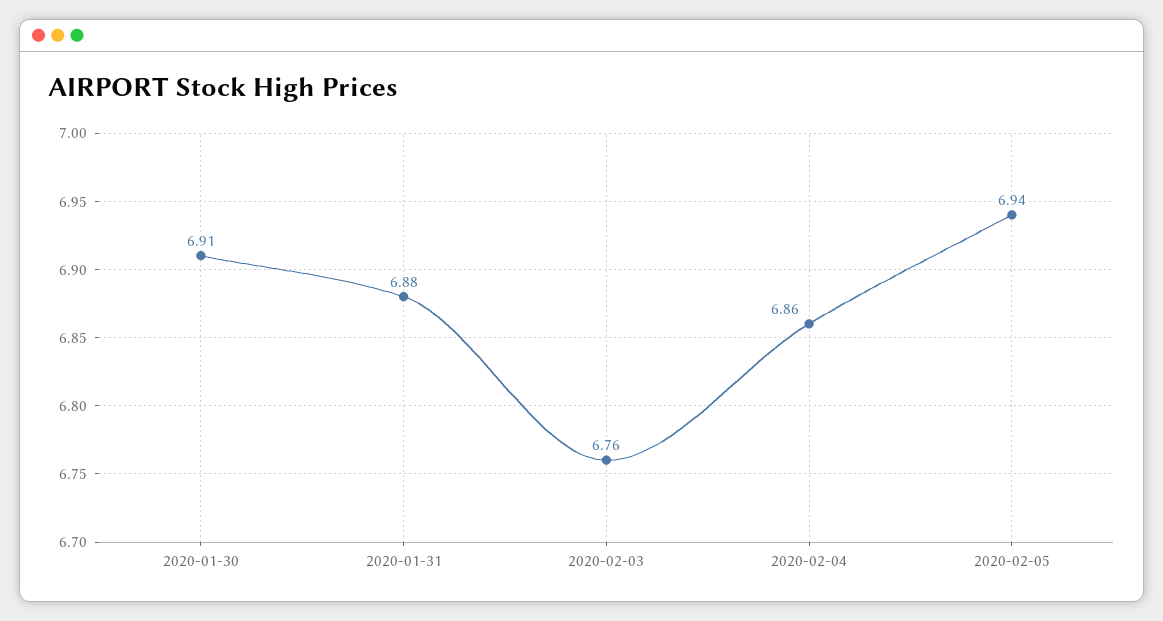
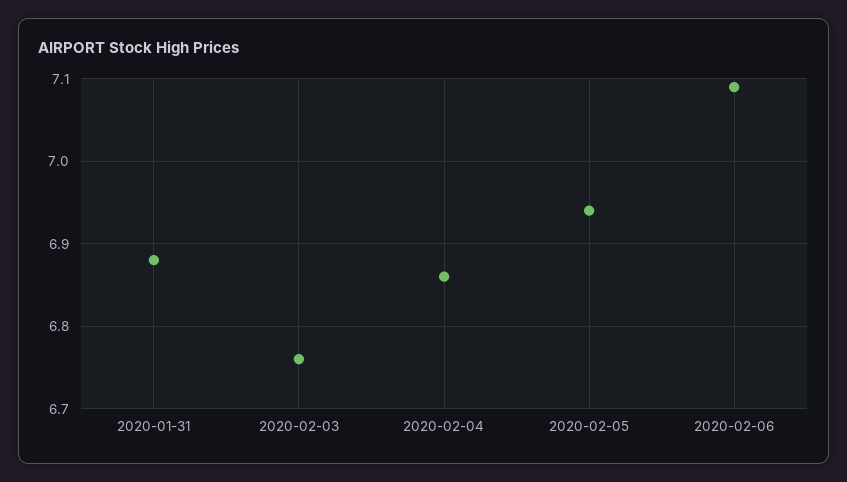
2020-01-30: 6.91 -> none
2020-02-06: none -> 7.09

